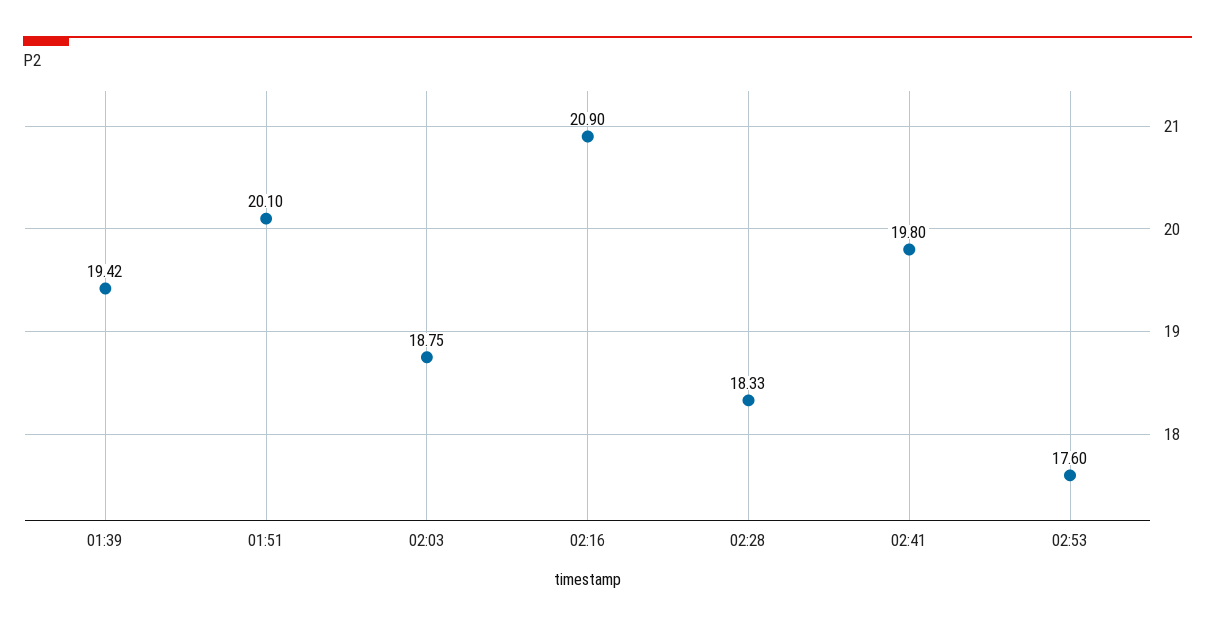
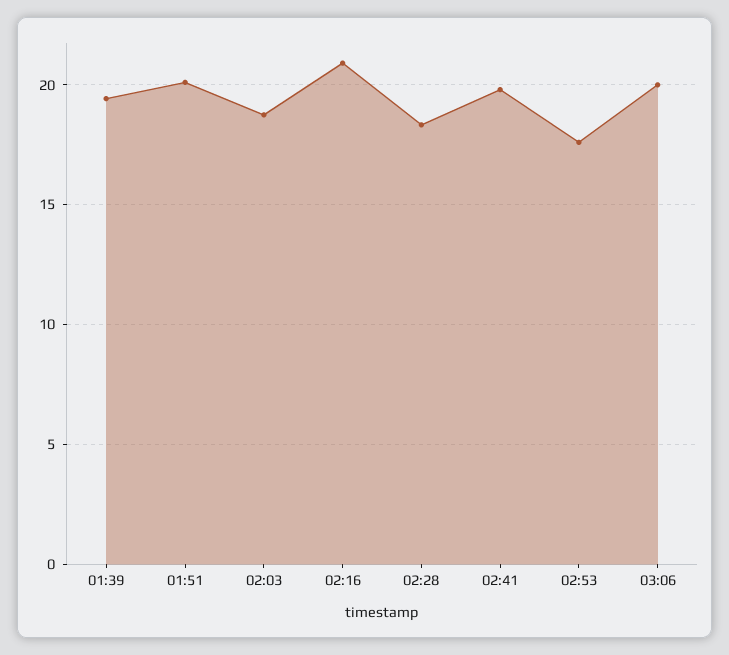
03:06: none -> 20

